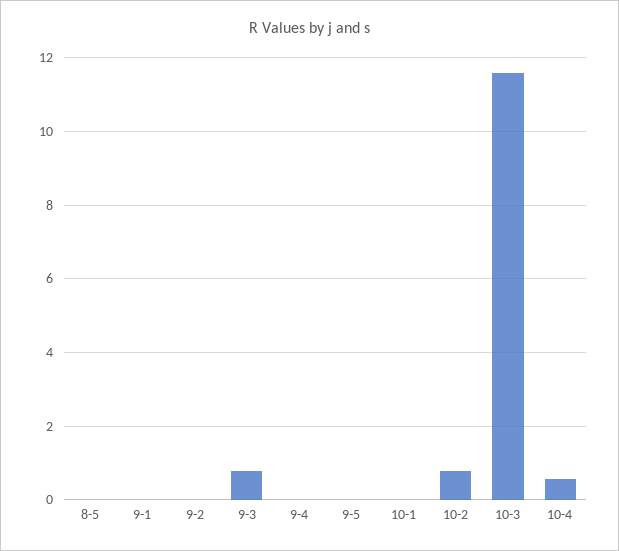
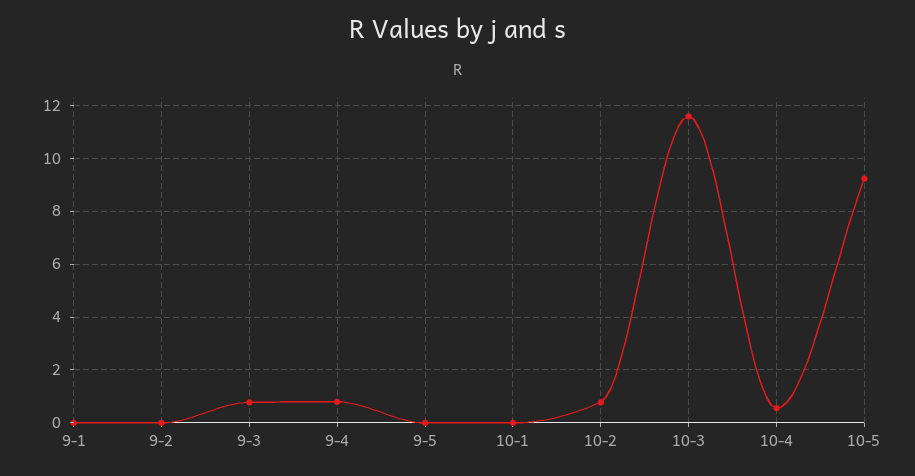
8-5: 0 -> none
9-4: 0 -> 0.75
10-5: none -> 9.25

